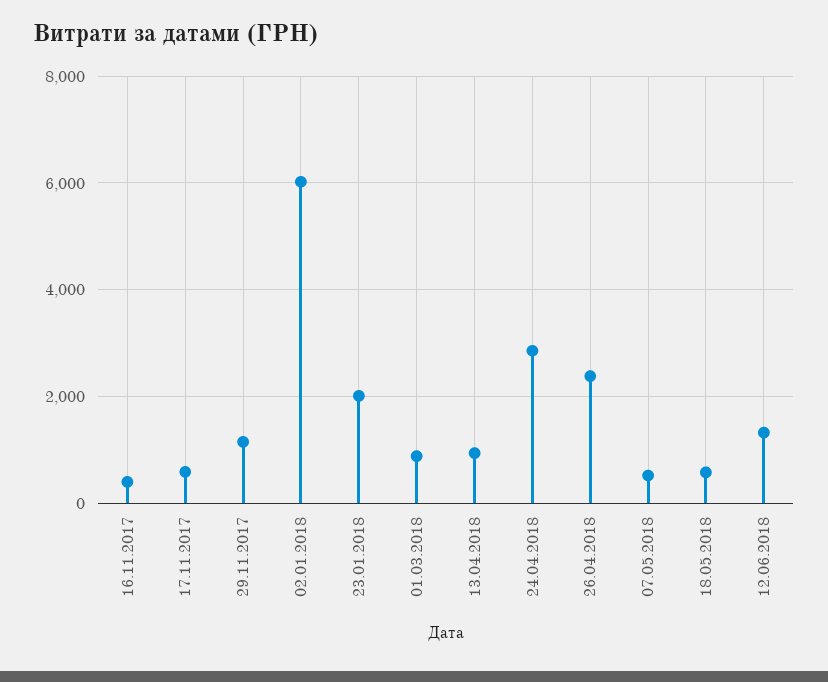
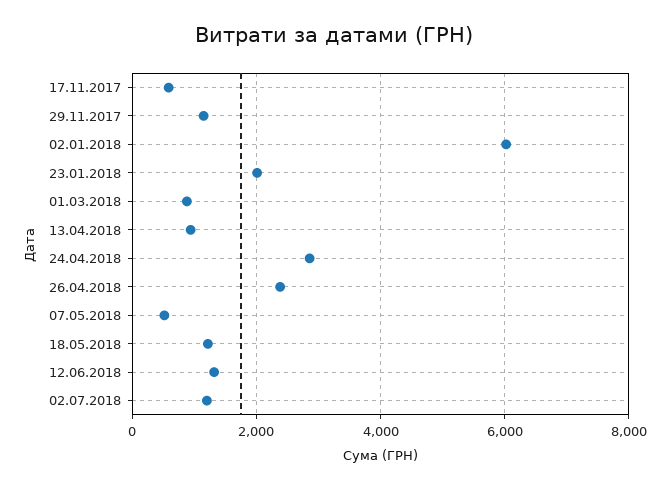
16.11.2017: 400 -> none
18.05.2018: 600 -> 1200
02.07.2018: none -> 1200

